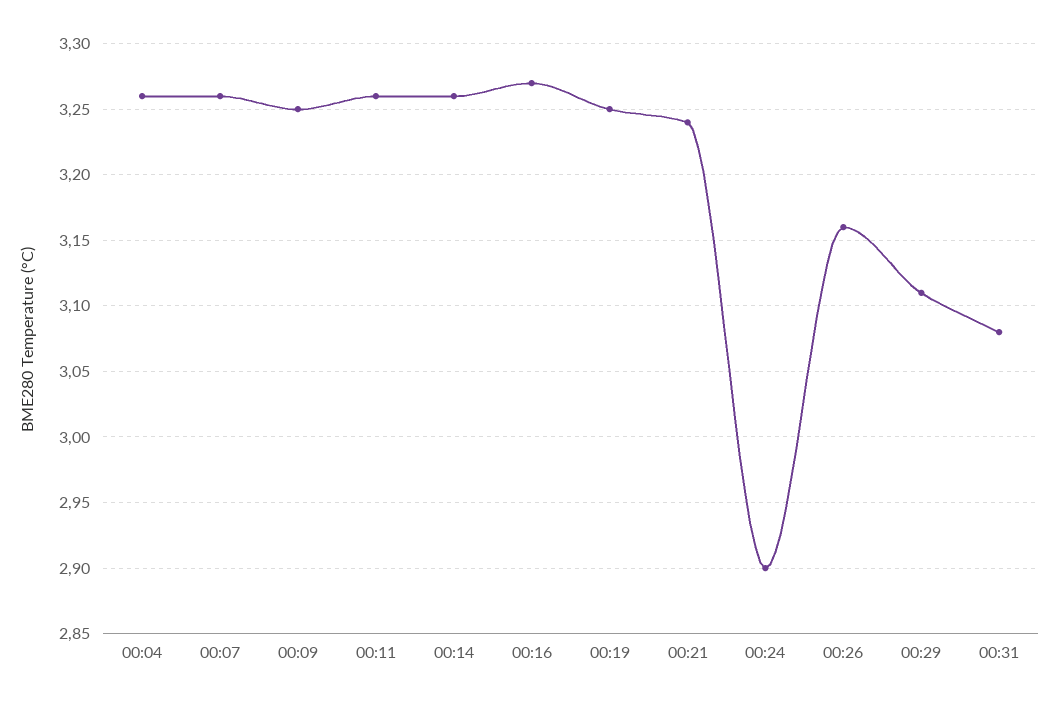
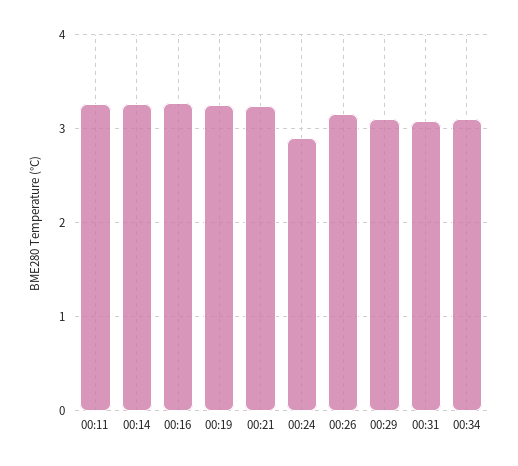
00:04: 3.26 -> none
00:07: 3.26 -> none
00:09: 3.25 -> none
00:34: none -> 3.1

